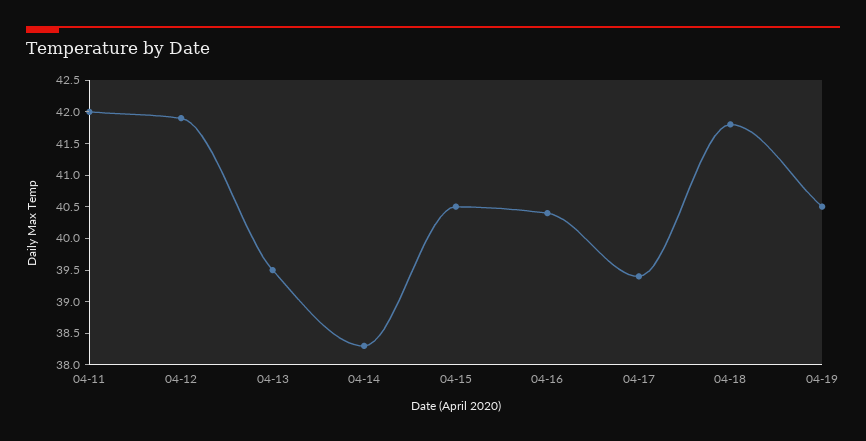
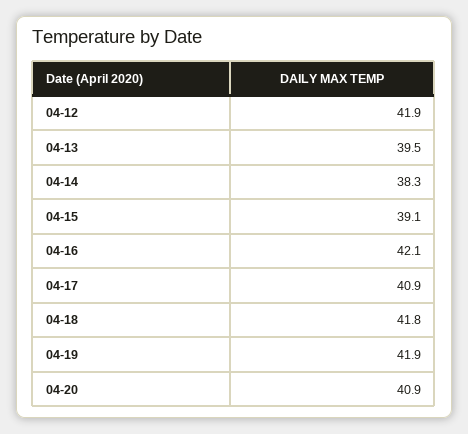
04-11: 42 -> none
04-15: 40.5 -> 39.1
04-16: 40.5 -> 42.1
04-17: 39.5 -> 40.9
04-19: 40.5 -> 41.9
04-20: none -> 40.9

